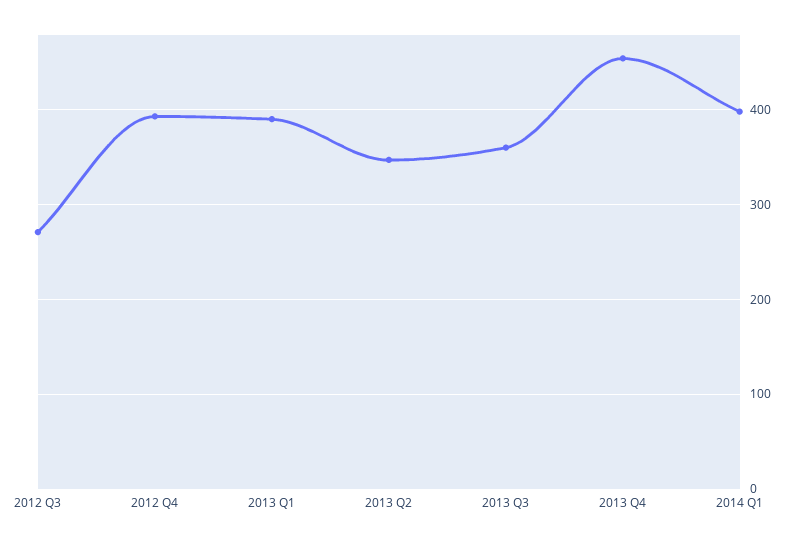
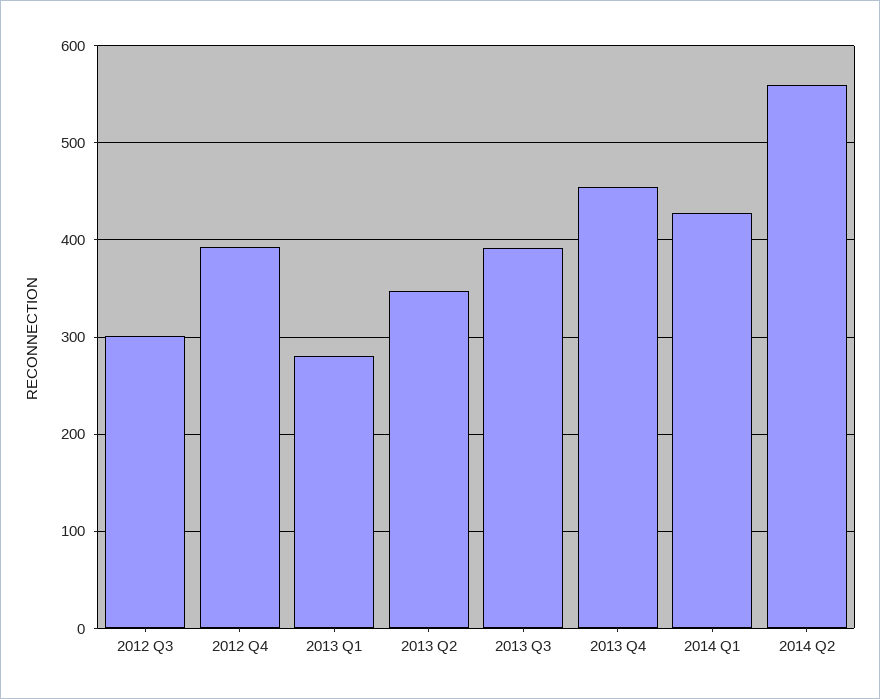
2012 Q3: 270 -> 300
2013 Q1: 390 -> 280
2013 Q3: 360 -> 390
2014 Q1: 400 -> 430
2014 Q2: none -> 560

